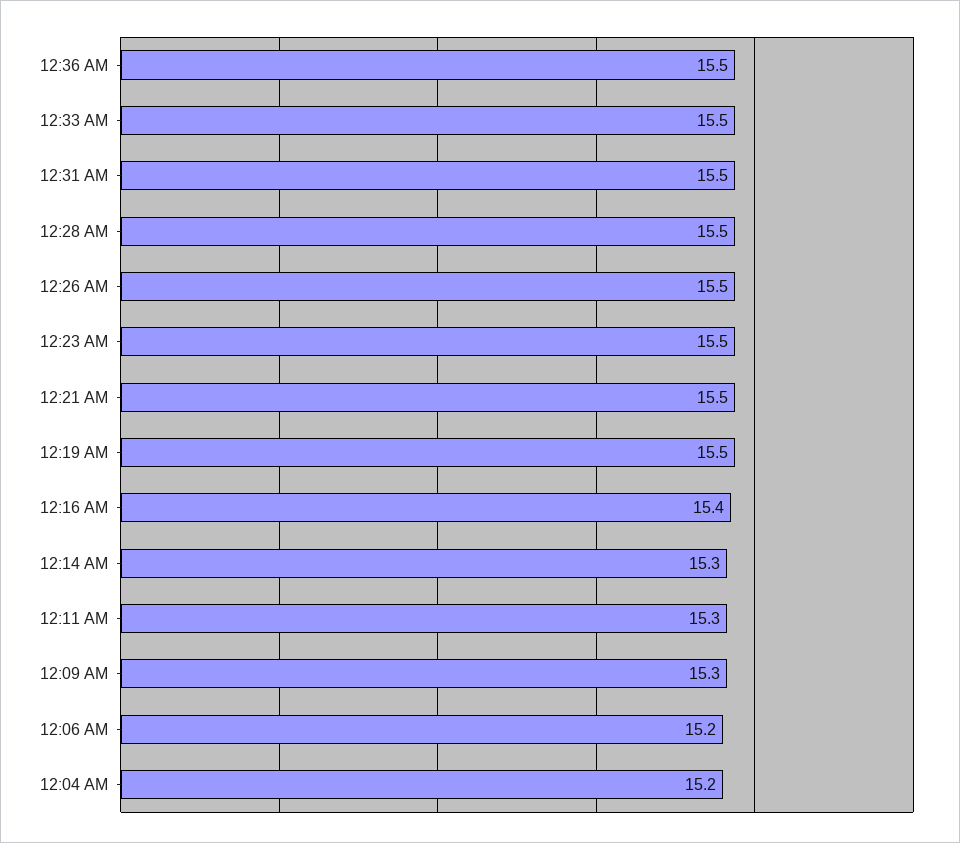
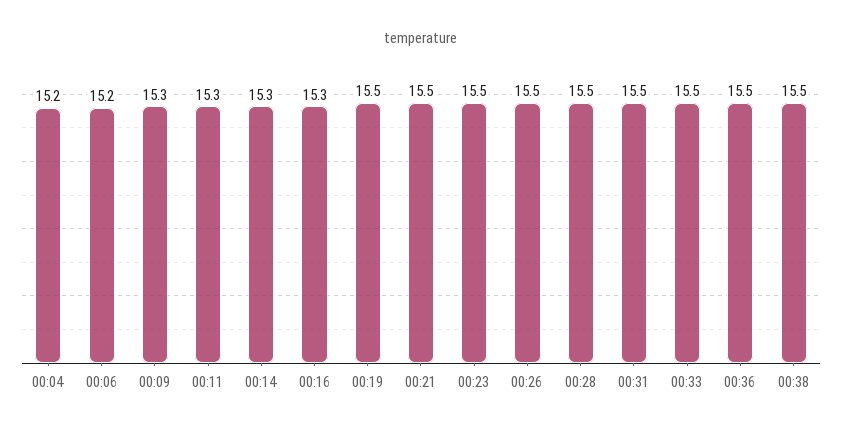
12:16 AM: 15.4 -> 15.3
00:38: none -> 15.5

